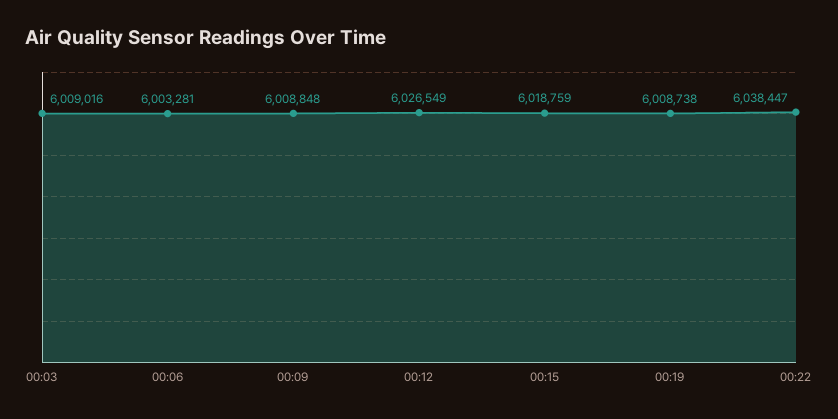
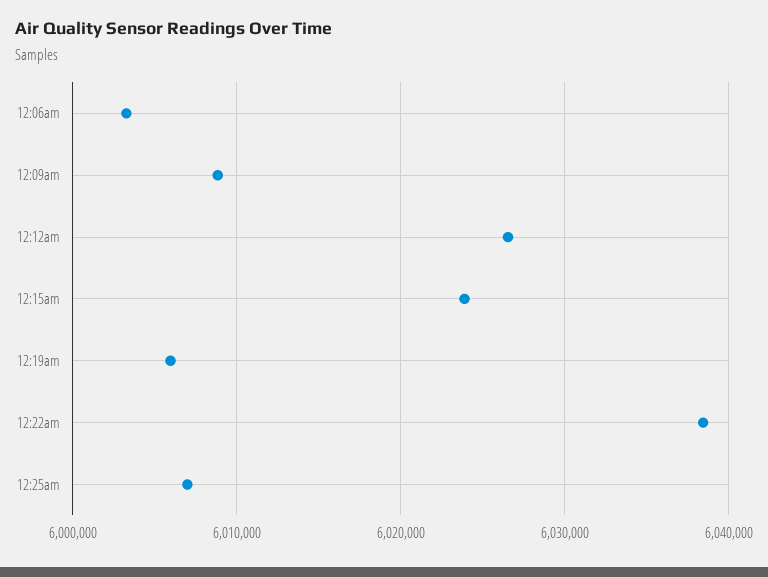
00:03: 6009016 -> none
00:15: 6018759 -> 6024000
00:19: 6008738 -> 6006000
12:25am: none -> 6007000

